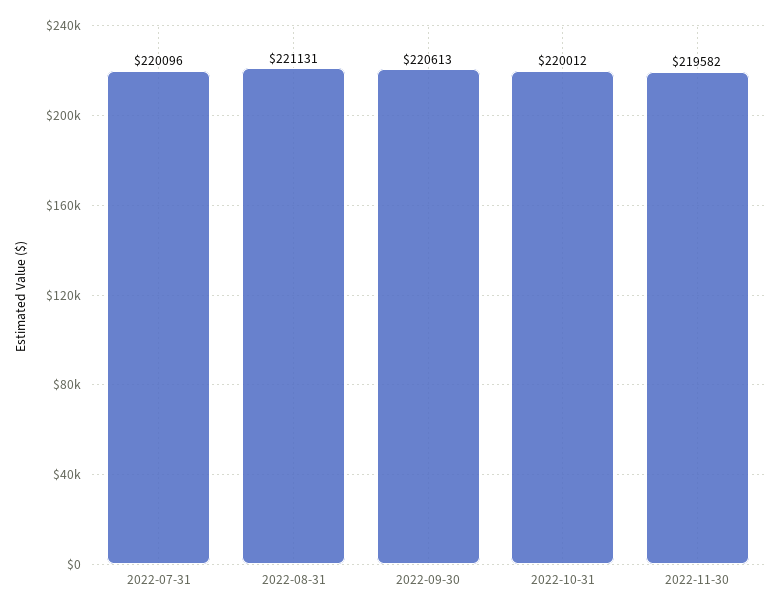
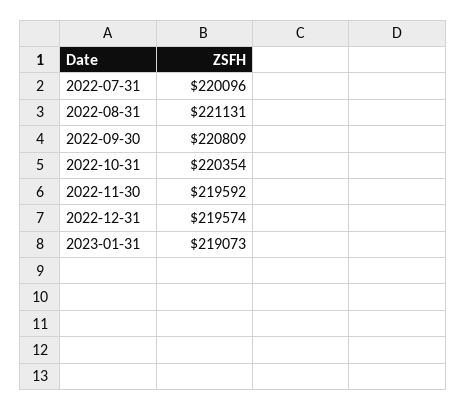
2022-09-30: 220613 -> 220809
2022-10-31: 220012 -> 220354
2022-11-30: 219582 -> 219592
2022-12-31: none -> 219574
2023-01-31: none -> 219073

